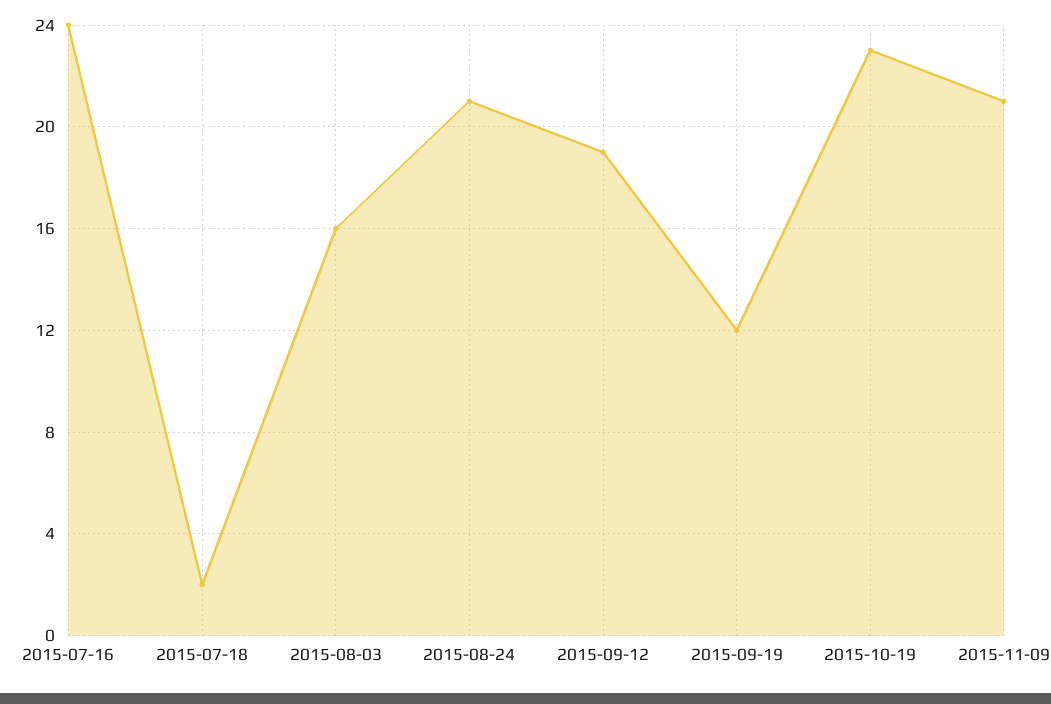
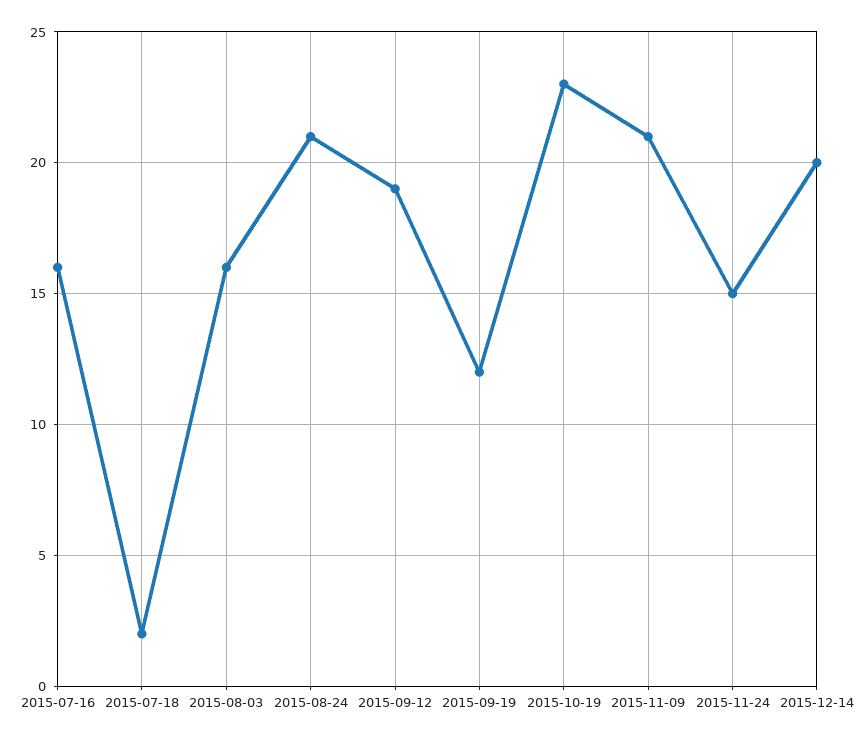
2015-07-16: 24 -> 16
2015-11-24: none -> 15
2015-12-14: none -> 20

